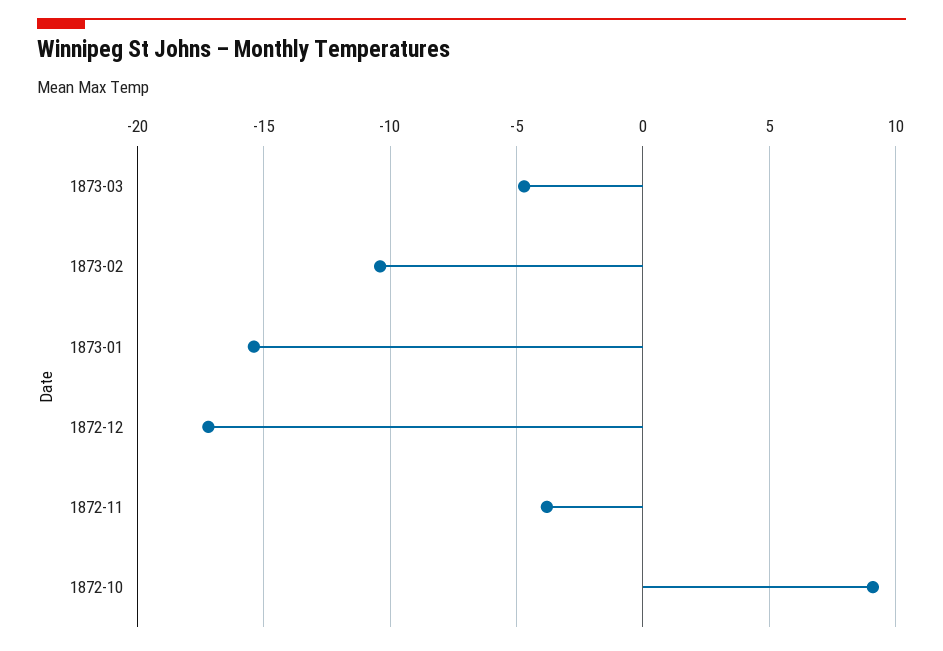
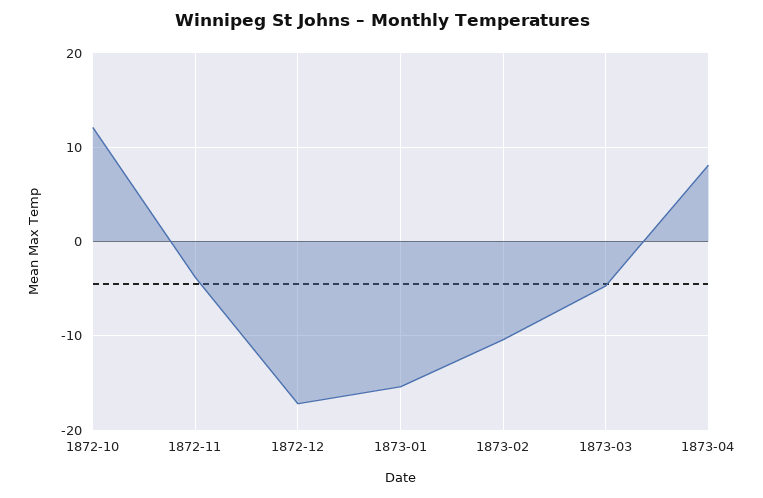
1872-10: 9 -> 12
1873-04: none -> 8

